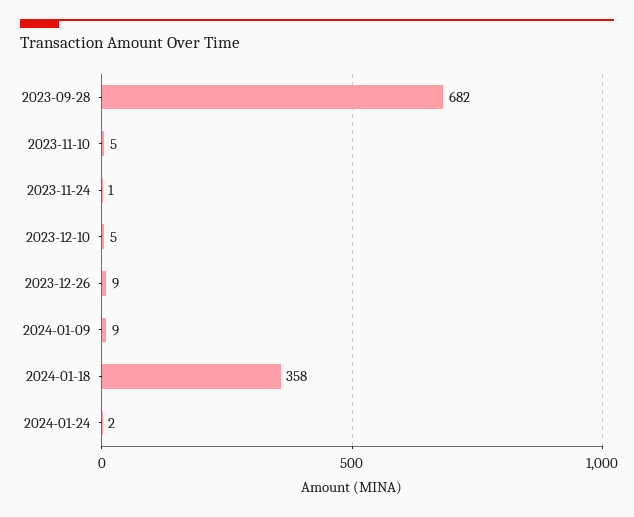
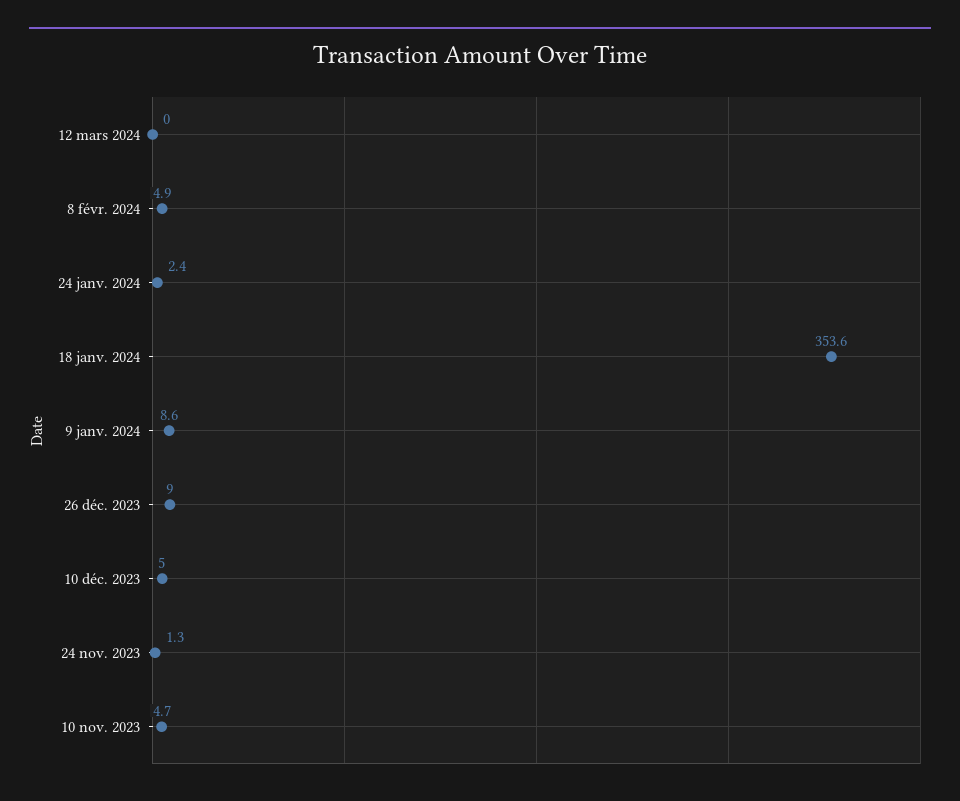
2023-09-28: 682 -> none
2024-01-18: 358 -> 353.6
12 mars 2024: none -> 0
8 févr. 2024: none -> 4.9

